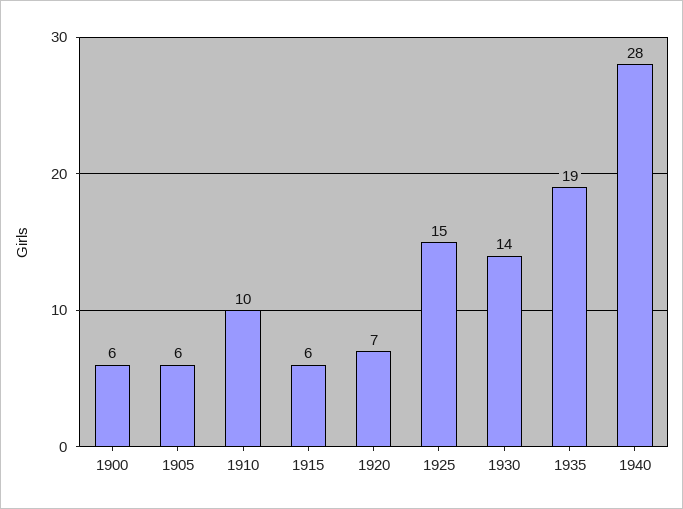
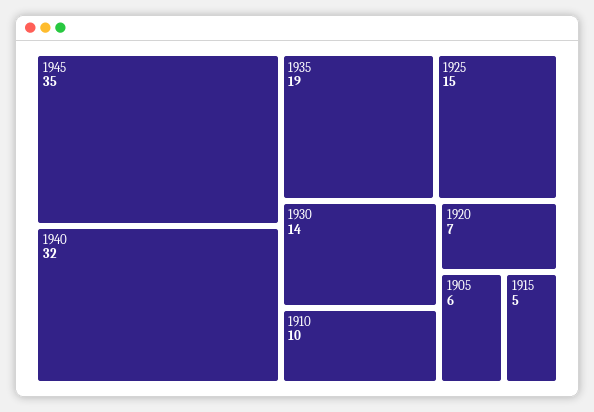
1900: 6 -> none
1915: 6 -> 5
1940: 28 -> 32
1945: none -> 35

